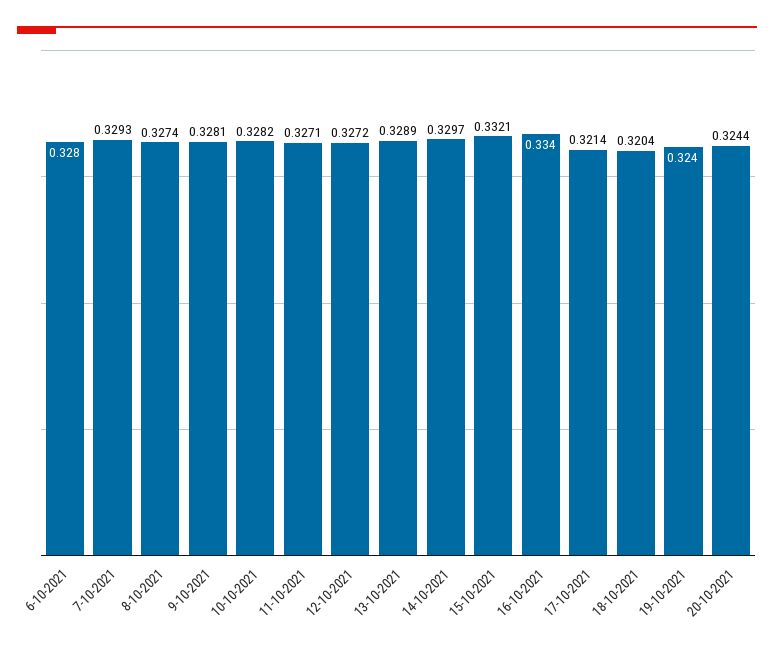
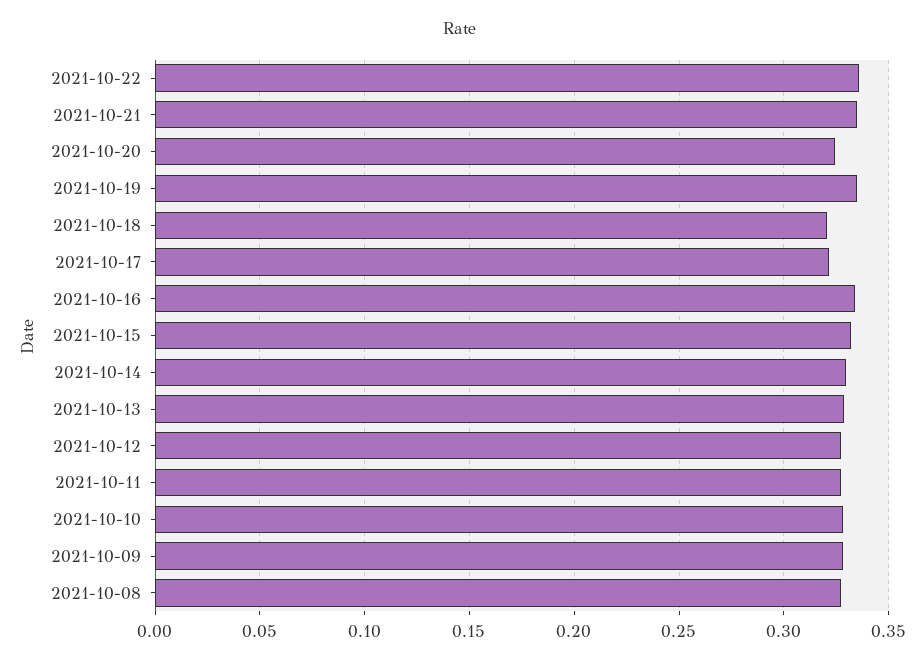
6-10-2021: 0.328 -> none
7-10-2021: 0.3293 -> none
19-10-2021: 0.324 -> 0.335
2021-10-22: none -> 0.335
2021-10-21: none -> 0.335

